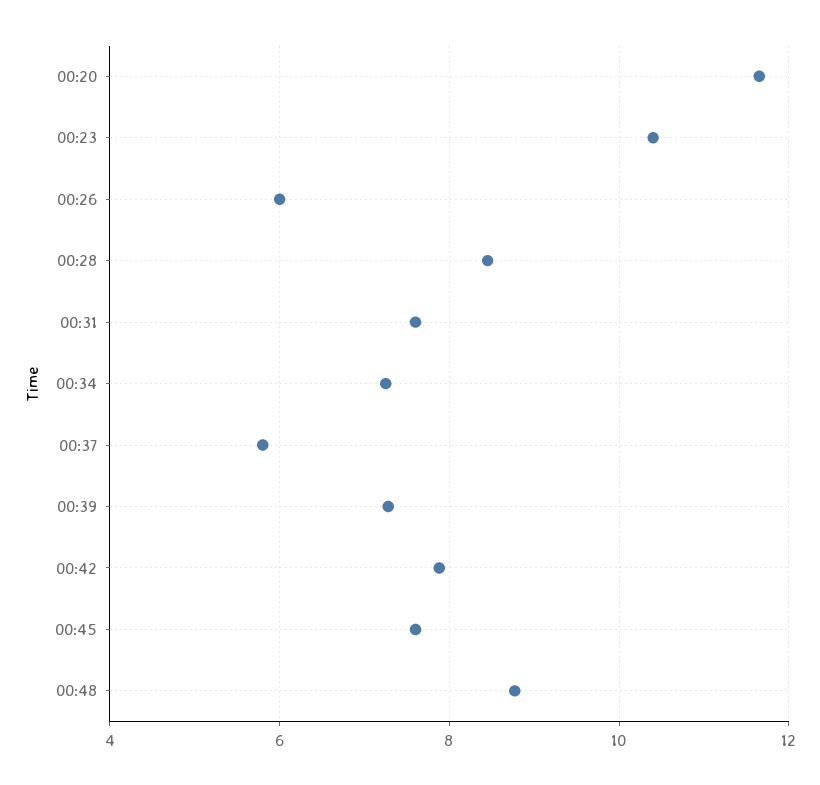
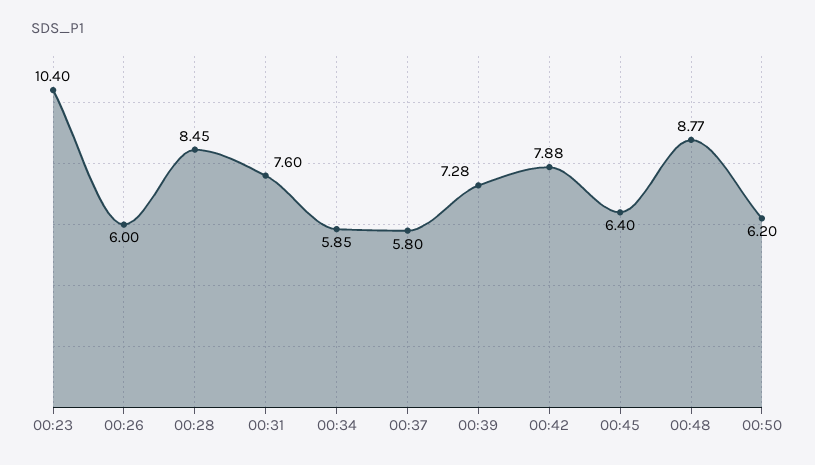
00:20: 11.6 -> none
00:34: 7.2 -> 5.85
00:45: 7.6 -> 6.4
00:50: none -> 6.2

